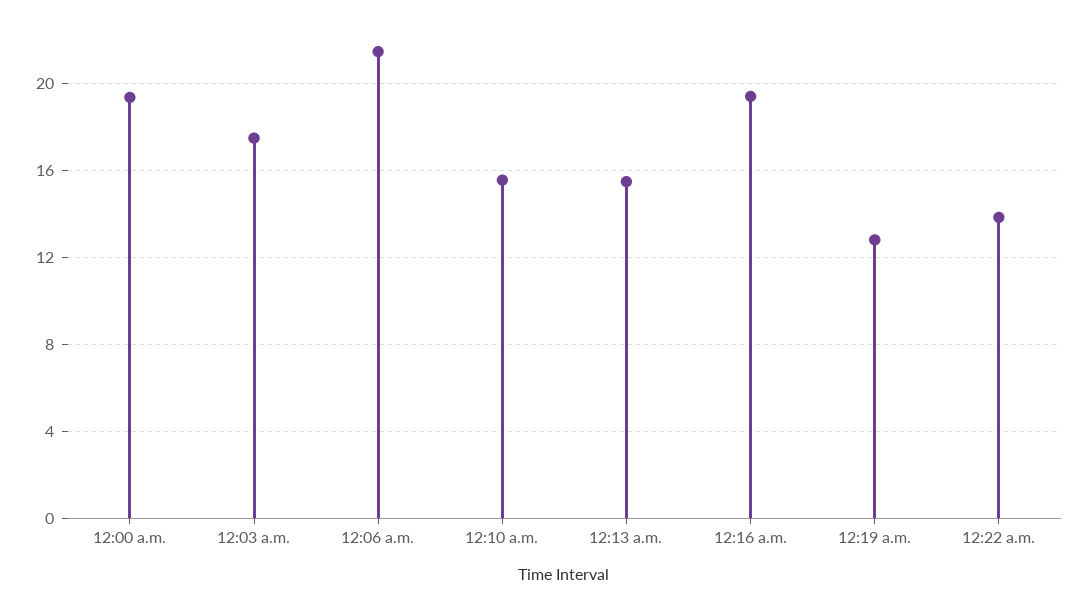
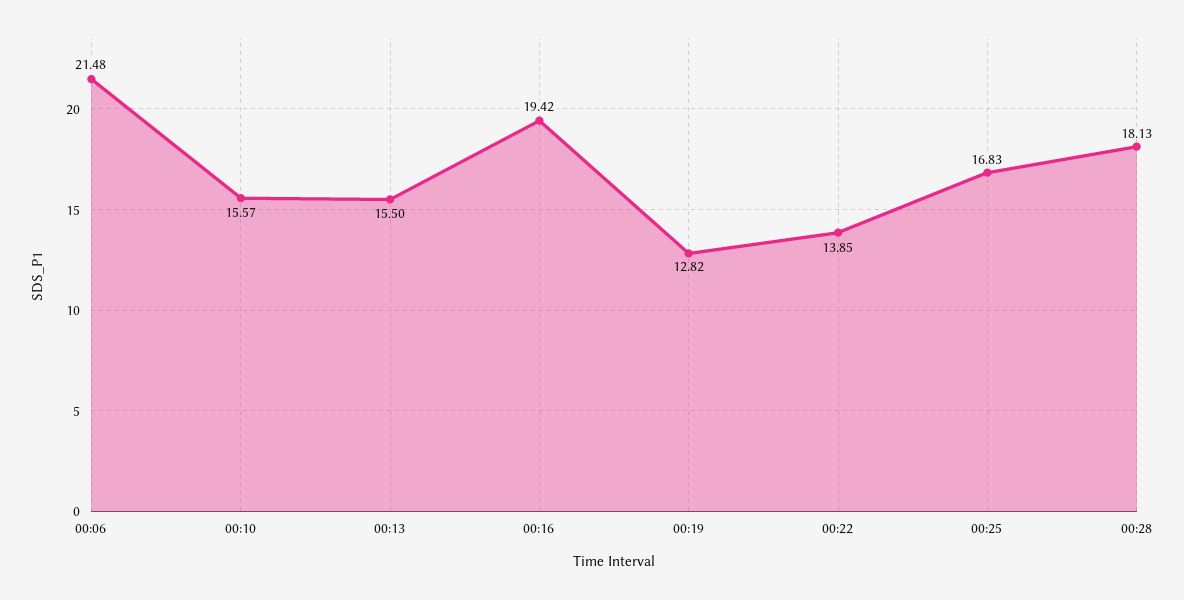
12:00 a.m.: 19.5 -> none
12:03 a.m.: 17.5 -> none
00:25: none -> 16.83
00:28: none -> 18.13

